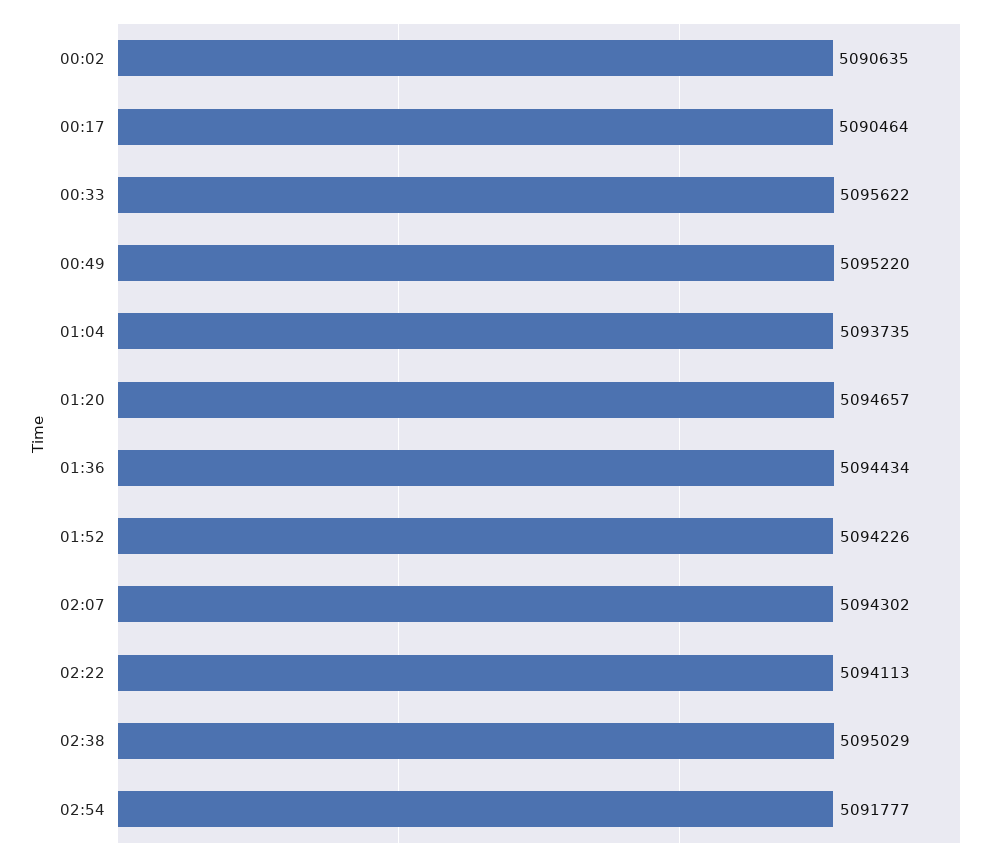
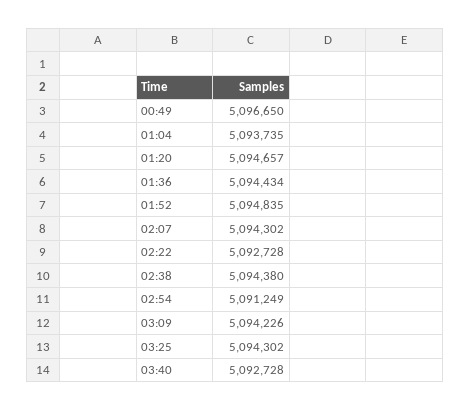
00:02: 5090635 -> none
00:17: 5090464 -> none
00:33: 5095622 -> none
00:49: 5095220 -> 5096650
01:52: 5094226 -> 5094835
02:22: 5094113 -> 5092728
02:38: 5095029 -> 5094380
02:54: 5091777 -> 5091249
03:09: none -> 5094226
03:25: none -> 5094302
03:40: none -> 5092728

